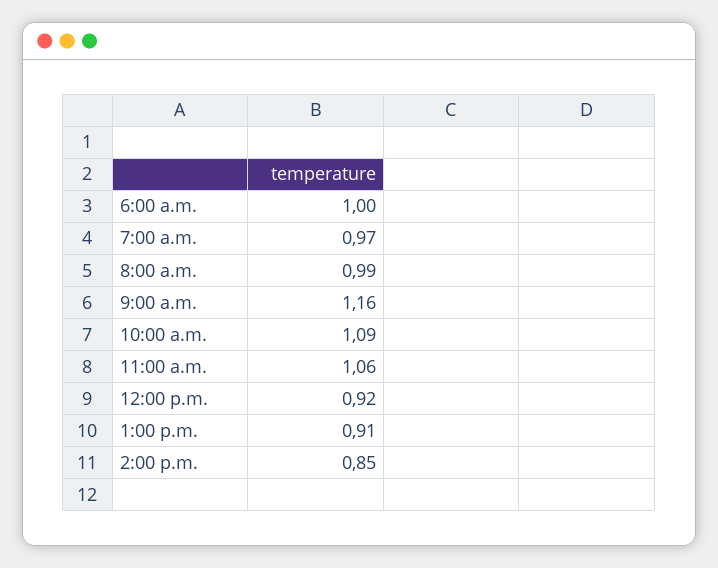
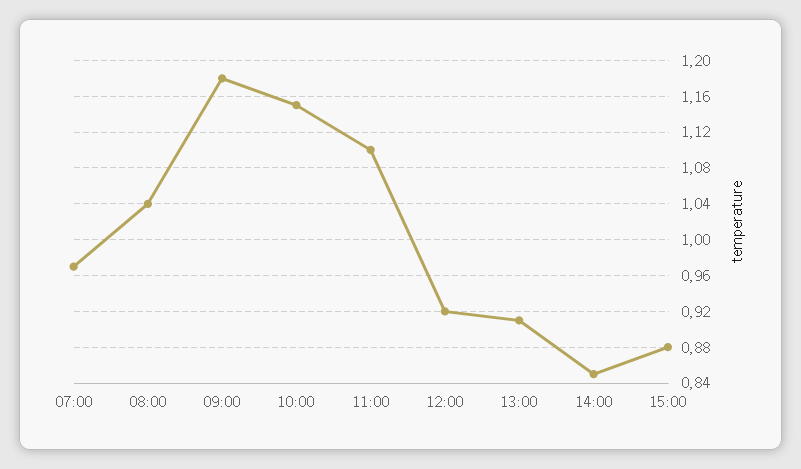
6:00 a.m.: 1 -> none
8:00 a.m.: 0.99 -> 1.04
9:00 a.m.: 1.16 -> 1.18
10:00 a.m.: 1.09 -> 1.15
11:00 a.m.: 1.06 -> 1.1
15:00: none -> 0.88

